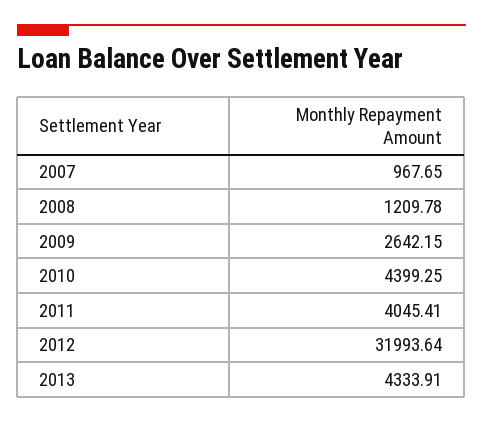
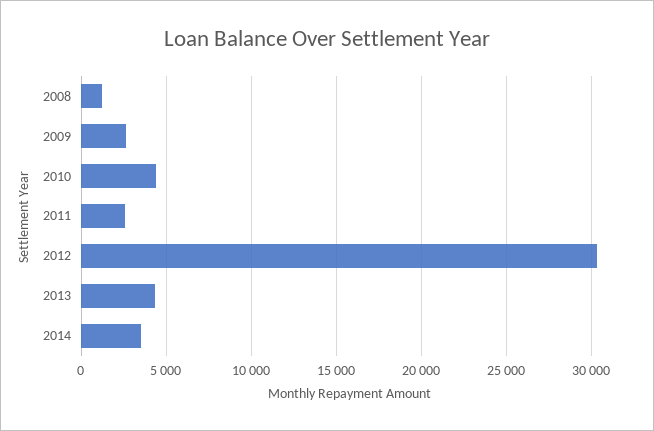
2007: 967.65 -> none
2011: 4045.41 -> 2500
2012: 31993.64 -> 30500
2014: none -> 3500

